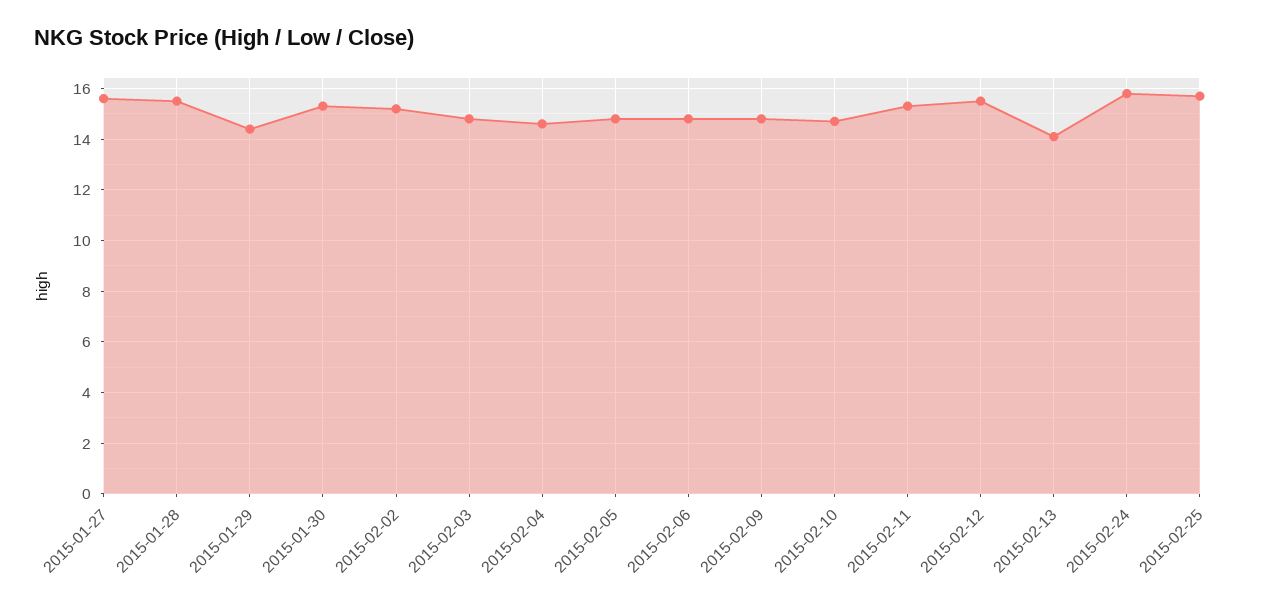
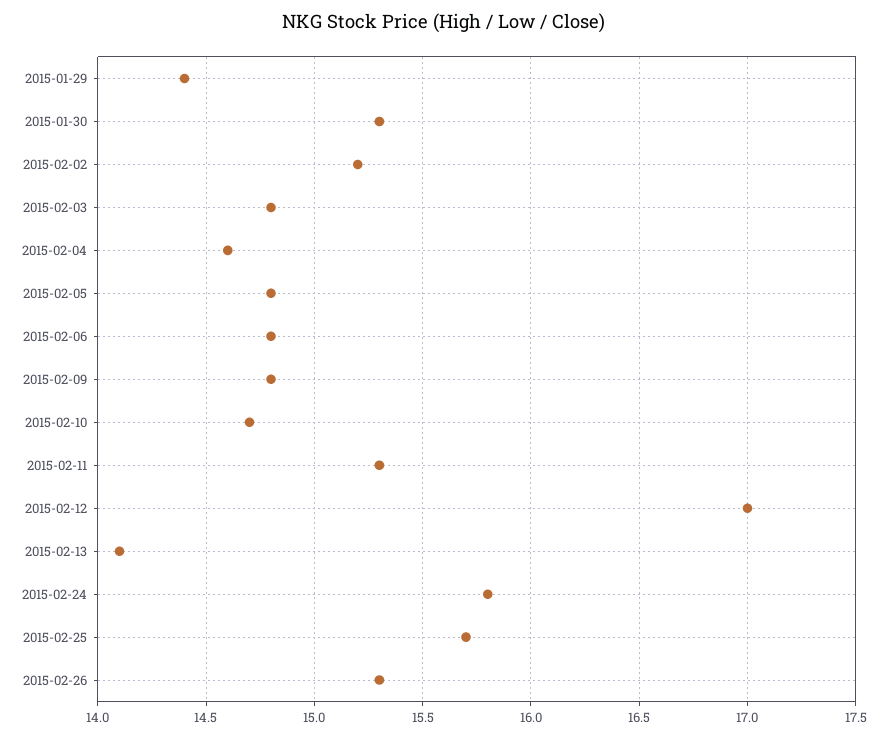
2015-01-27: 15.5 -> none
2015-01-28: 15.5 -> none
2015-02-12: 15.5 -> 17
2015-02-26: none -> 15.3

